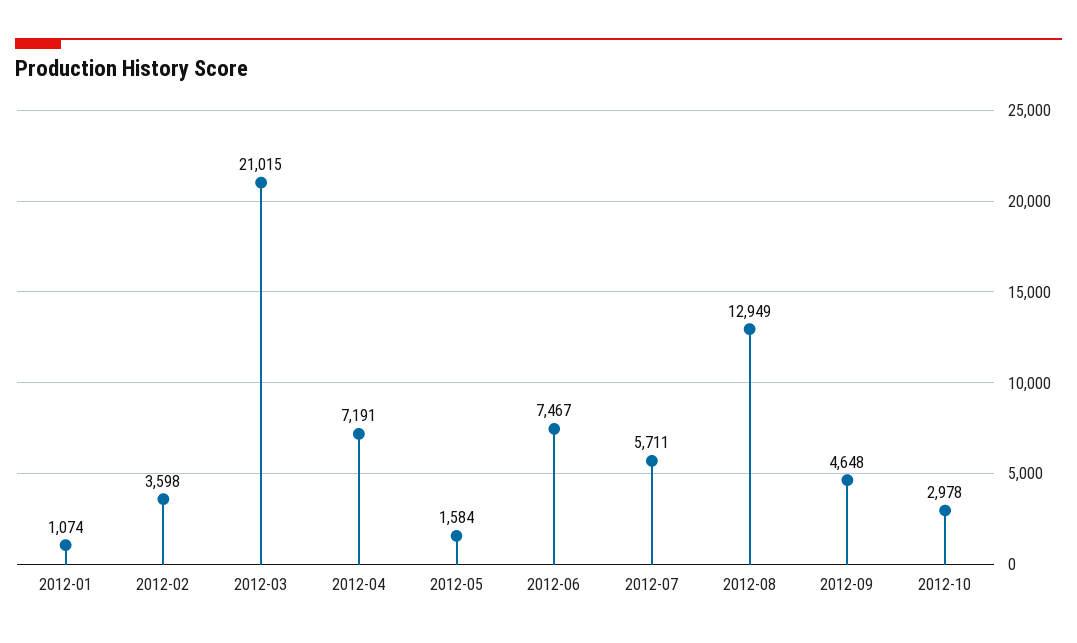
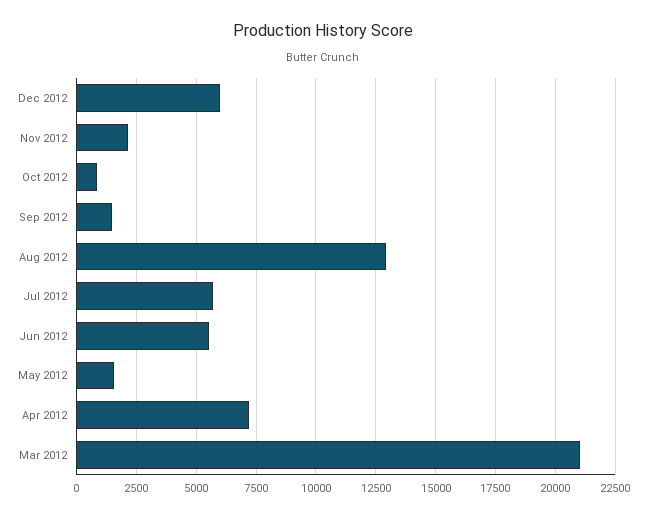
2012-01: 1074 -> none
2012-02: 3598 -> none
2012-06: 7467 -> 5500
2012-09: 4648 -> 1500
2012-10: 2978 -> 1000
Dec 2012: none -> 6000
Nov 2012: none -> 2000

